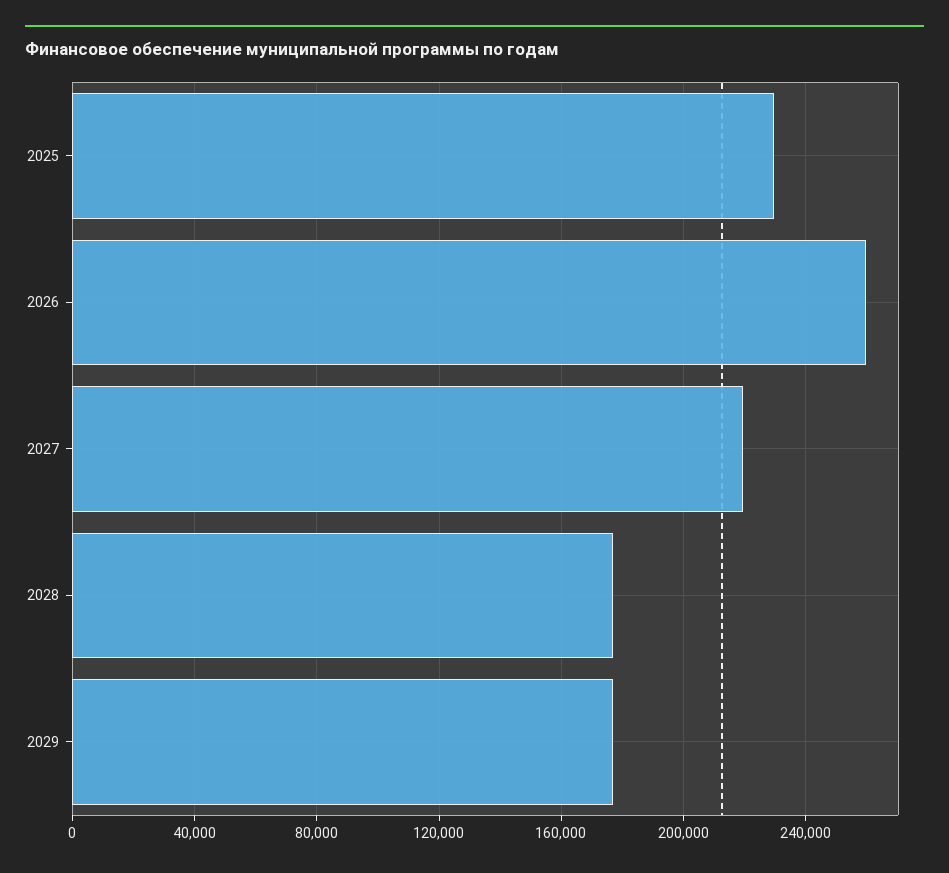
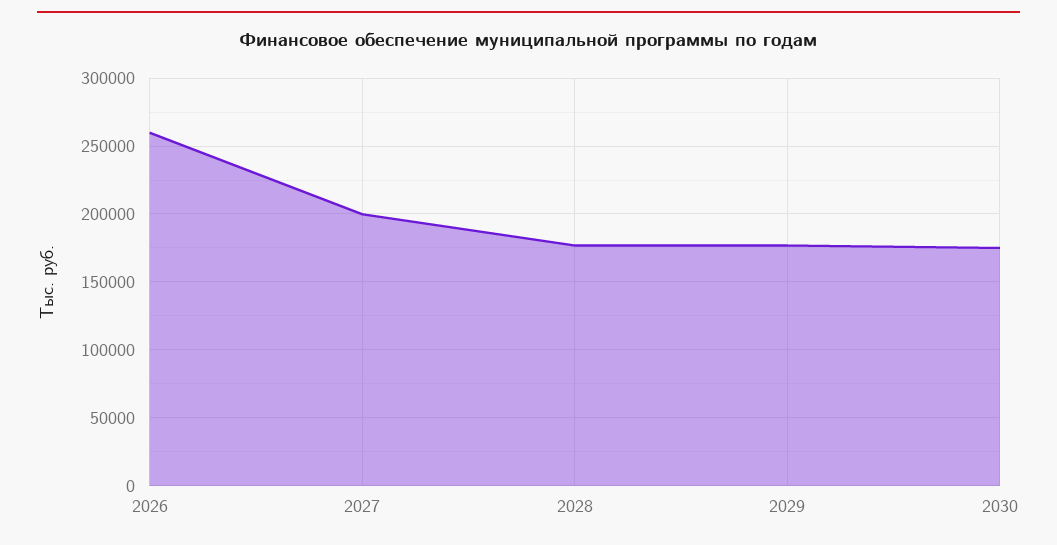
2025: 230000 -> none
2027: 220000 -> 200000
2030: none -> 175000

